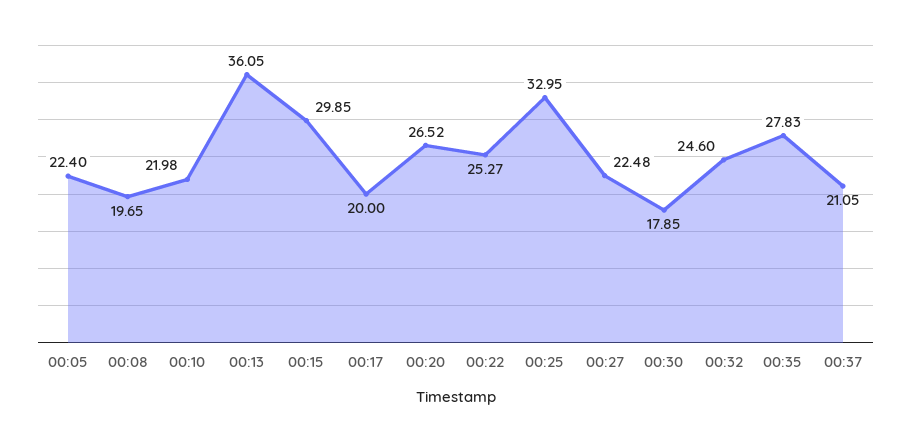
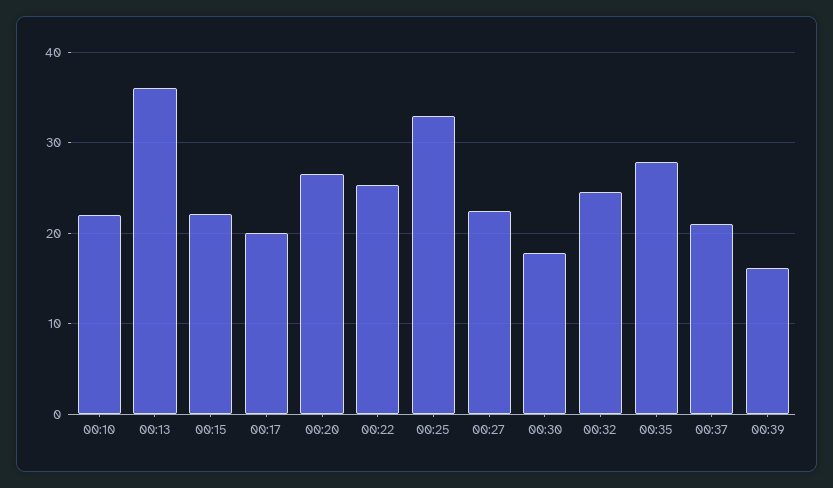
00:05: 22.4 -> none
00:08: 19.65 -> none
00:15: 29.85 -> 22
00:39: none -> 16

